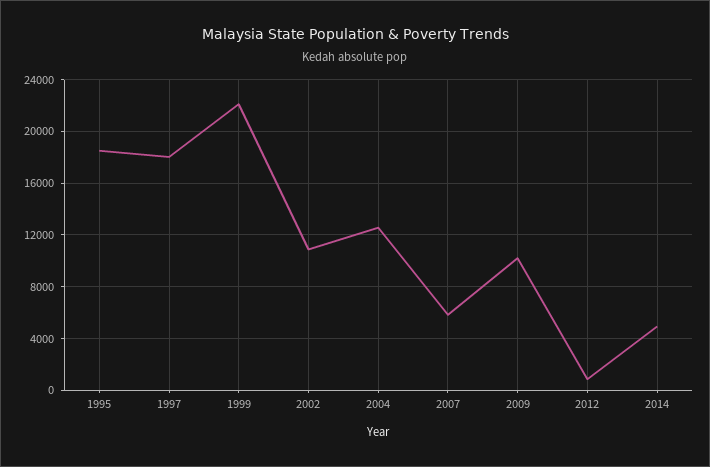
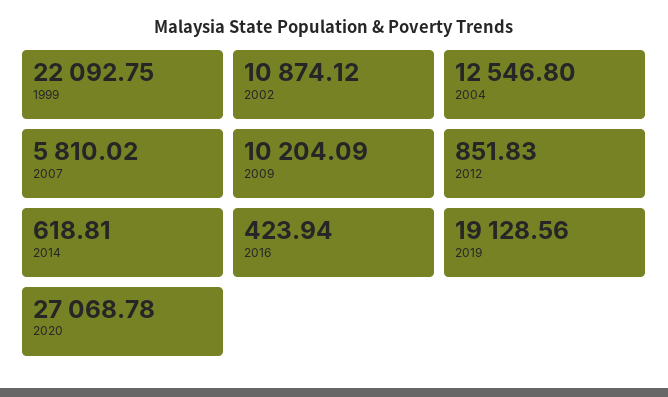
1995: 18500 -> none
1997: 18000 -> none
2014: 5000 -> 618.81
2016: none -> 423.94
2019: none -> 19128.56
2020: none -> 27068.78

